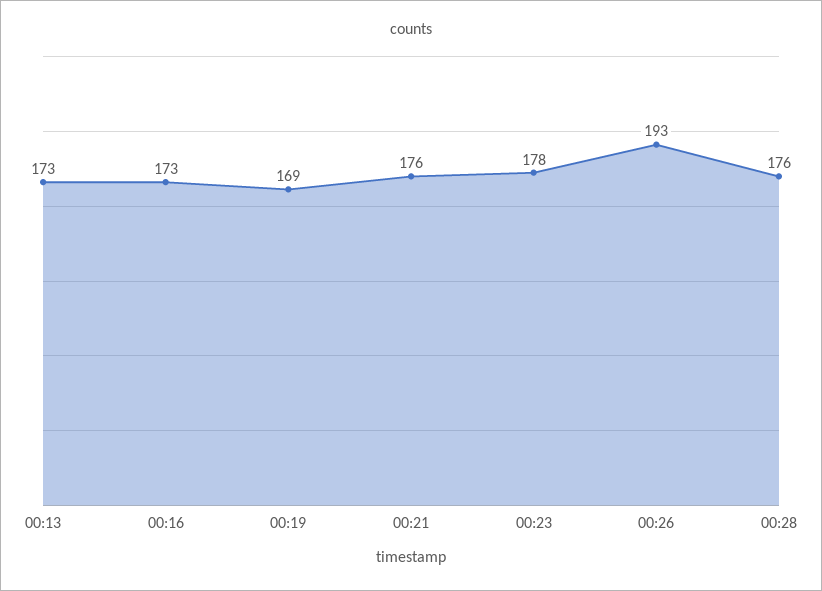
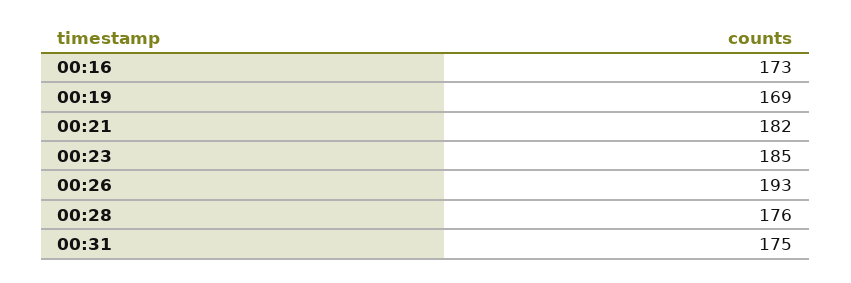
00:13: 173 -> none
00:21: 176 -> 182
00:23: 178 -> 185
00:31: none -> 175

